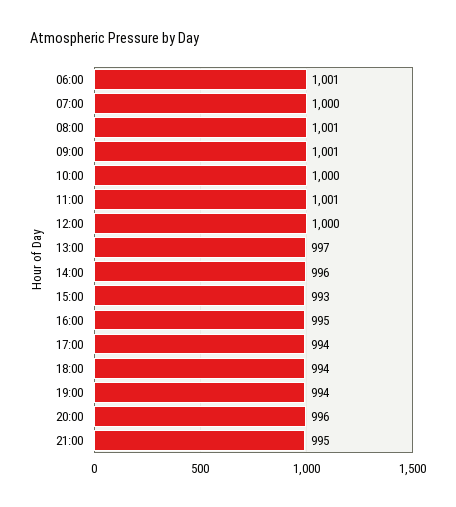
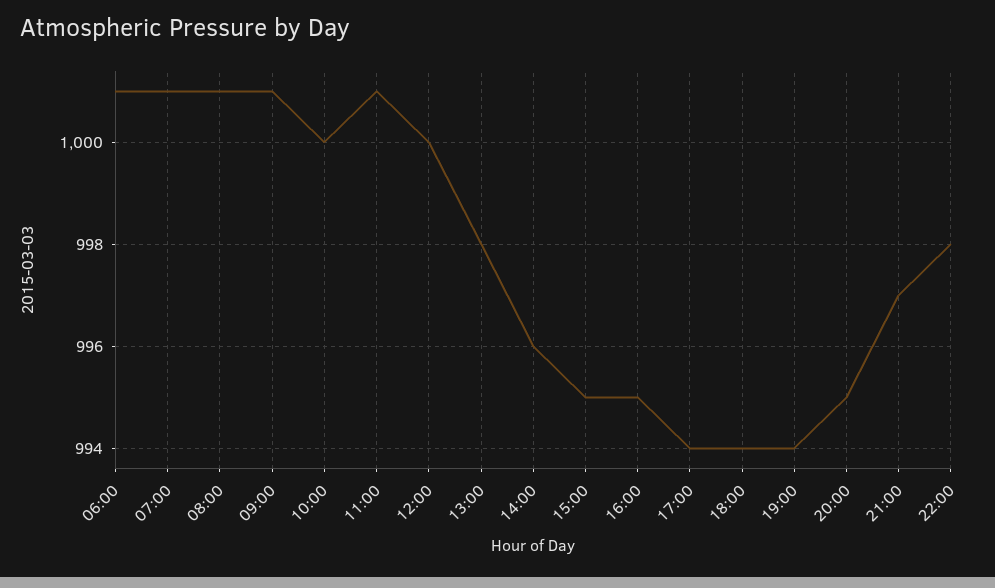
07:00: 1000 -> 1001
13:00: 997 -> 998
15:00: 993 -> 995
20:00: 996 -> 995
21:00: 995 -> 997
22:00: none -> 998

